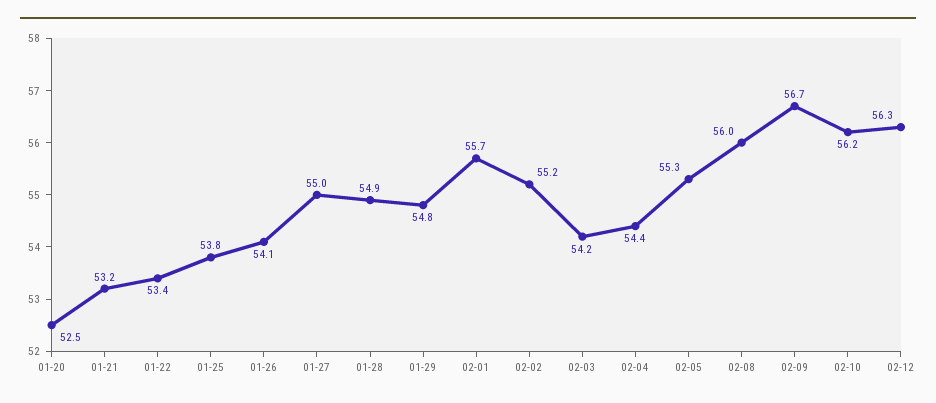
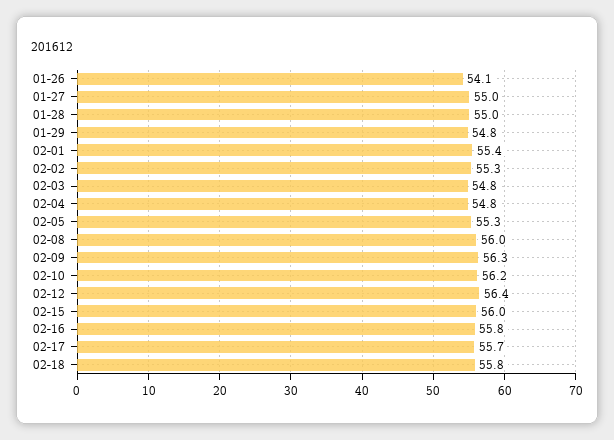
01-20: 52.5 -> none
01-21: 53.2 -> none
01-22: 53.4 -> none
01-25: 53.8 -> none
01-28: 54.9 -> 55
02-01: 55.7 -> 55.4
02-02: 55.2 -> 55.3
02-03: 54.2 -> 54.8
02-04: 54.4 -> 54.8
02-09: 56.7 -> 56.3
02-12: 56.3 -> 56.4
02-15: none -> 56
02-16: none -> 55.8
02-17: none -> 55.7
02-18: none -> 55.8

